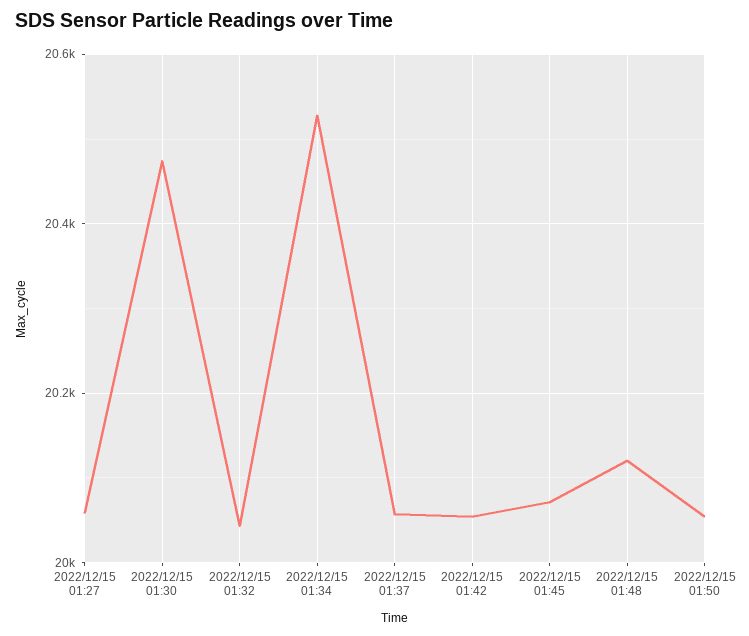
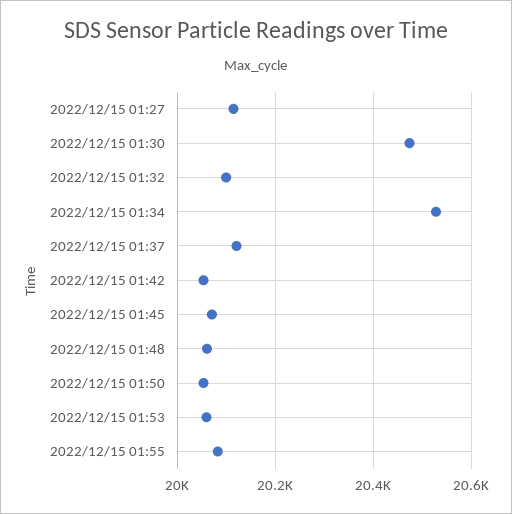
2022/12/15 01:27: 20060 -> 20120
2022/12/15 01:32: 20040 -> 20100
2022/12/15 01:37: 20060 -> 20120
2022/12/15 01:48: 20120 -> 20060
2022/12/15 01:53: none -> 20060
2022/12/15 01:55: none -> 20080

